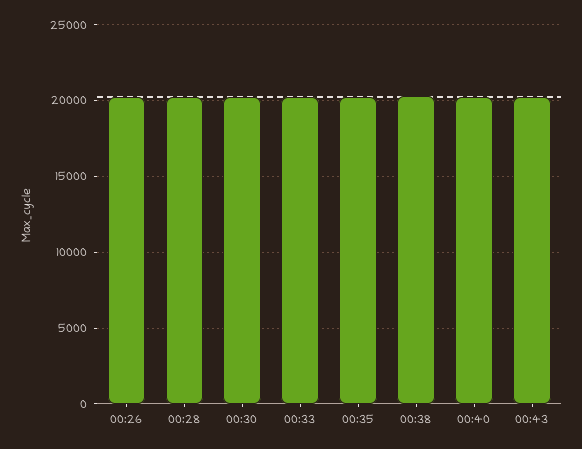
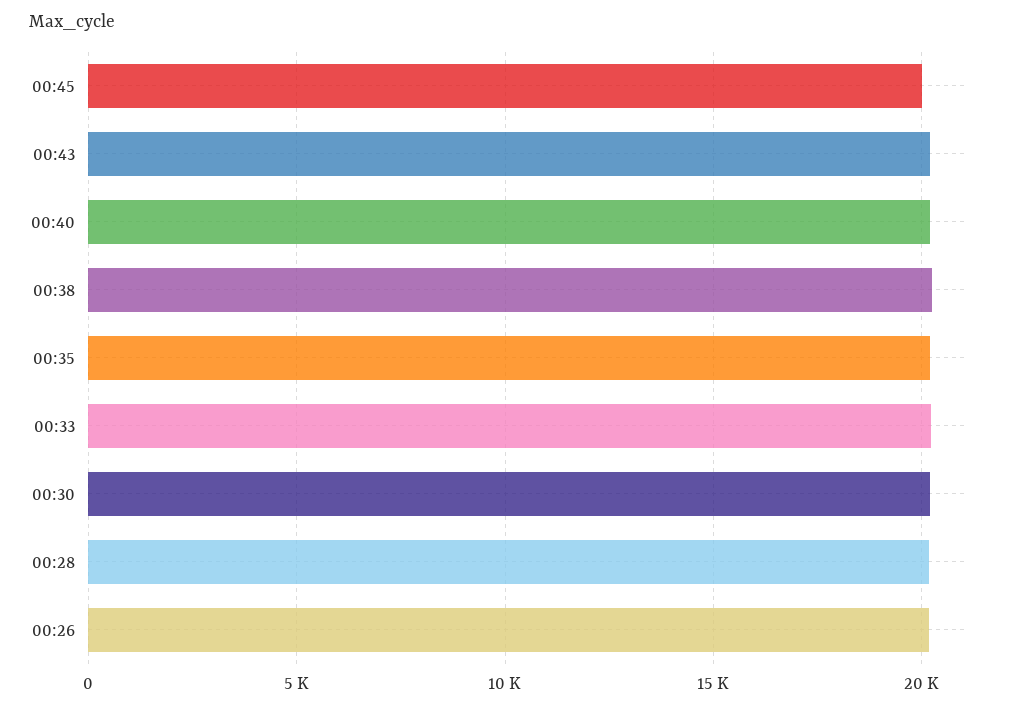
00:45: none -> 20000

